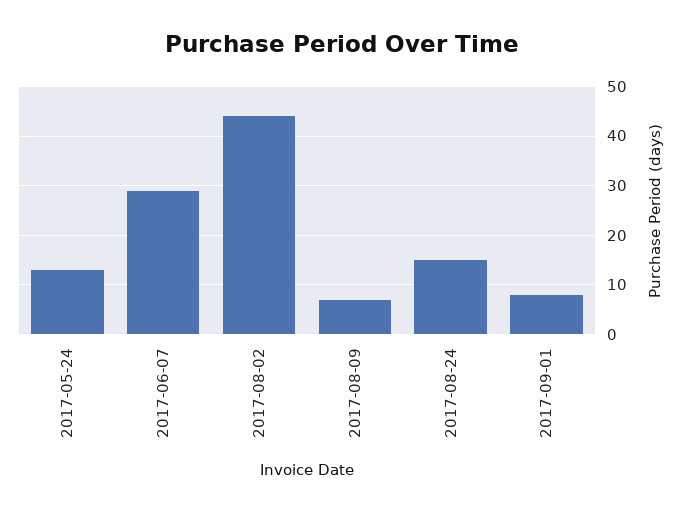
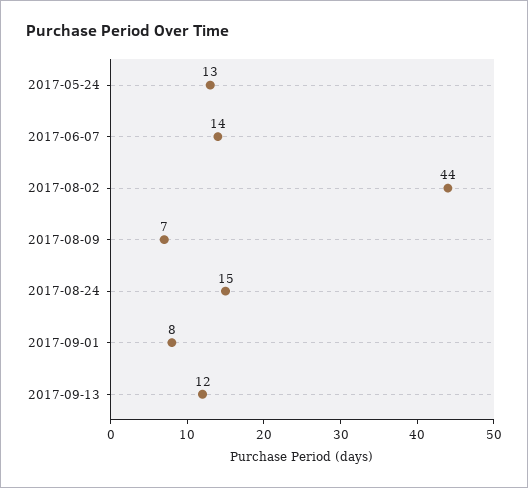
2017-06-07: 30 -> 14
2017-09-13: none -> 12

